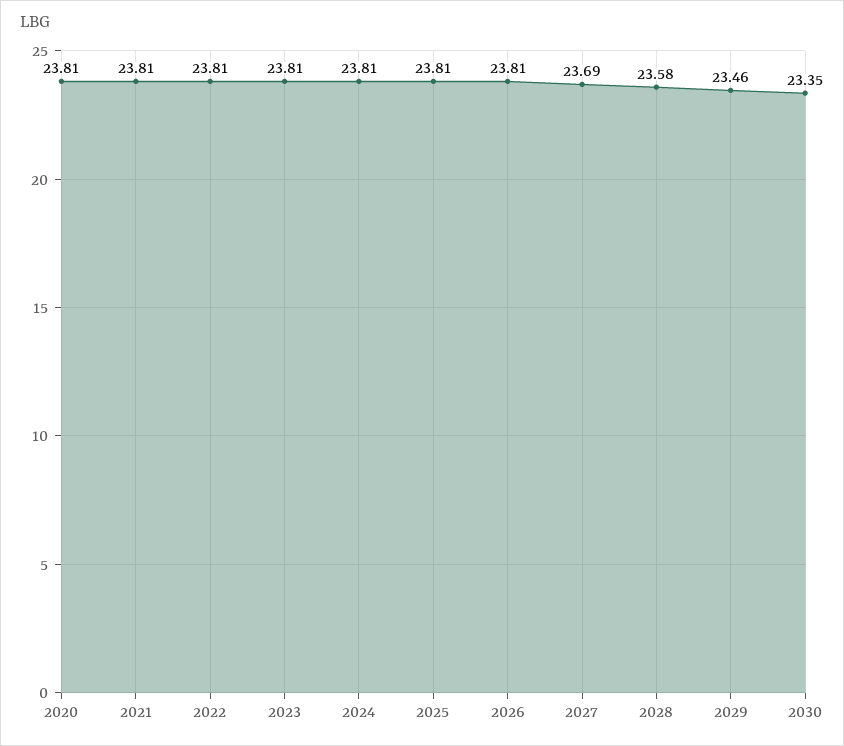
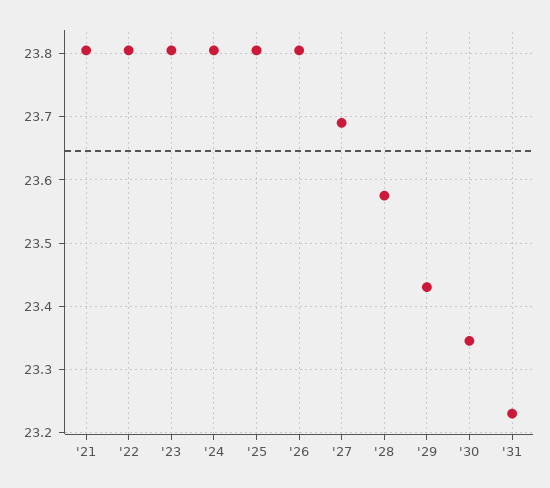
2020: 23.81 -> none
2029: 23.46 -> 23.43
'31: none -> 23.23

